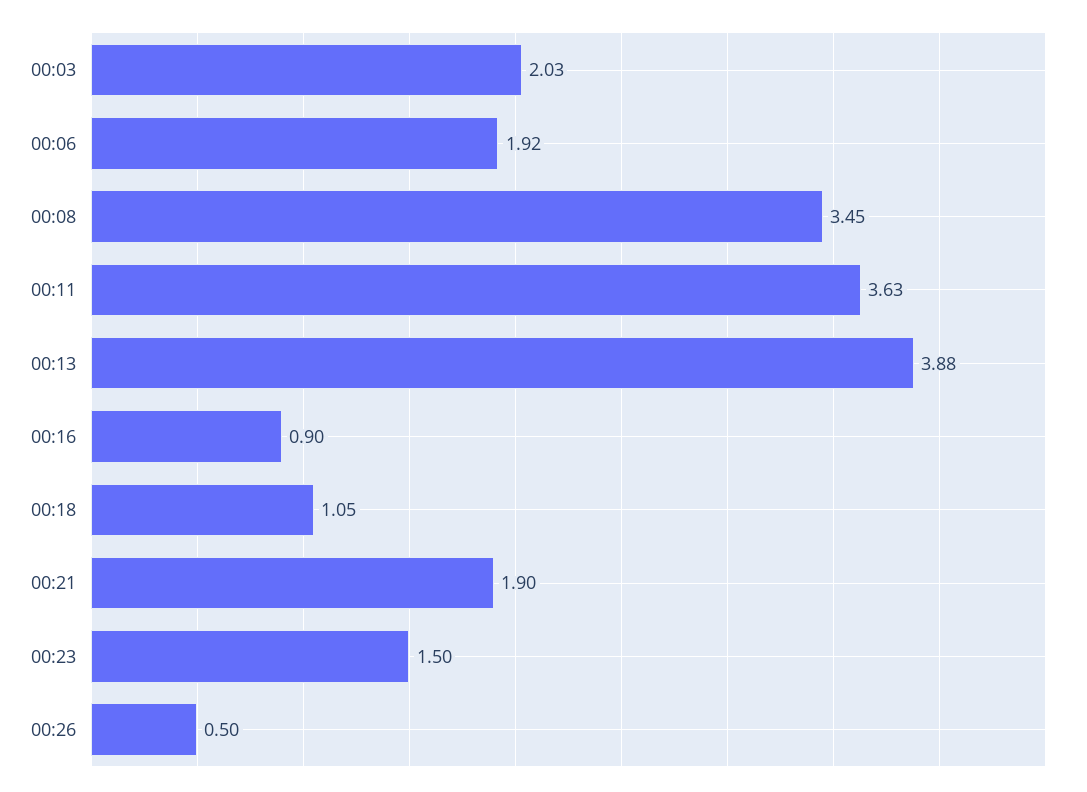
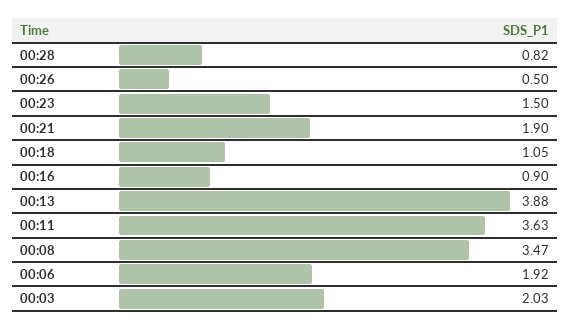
00:08: 3.45 -> 3.47
00:28: none -> 0.82

